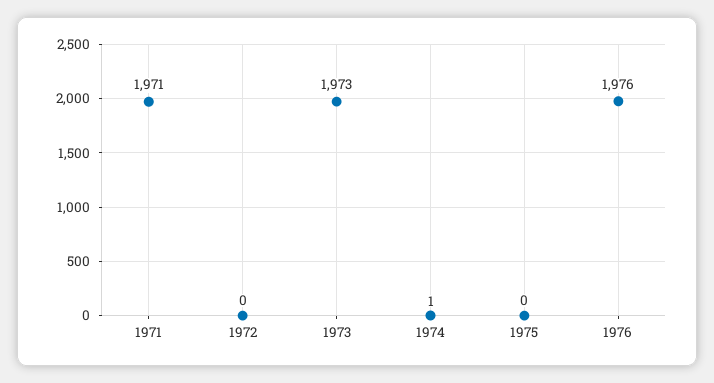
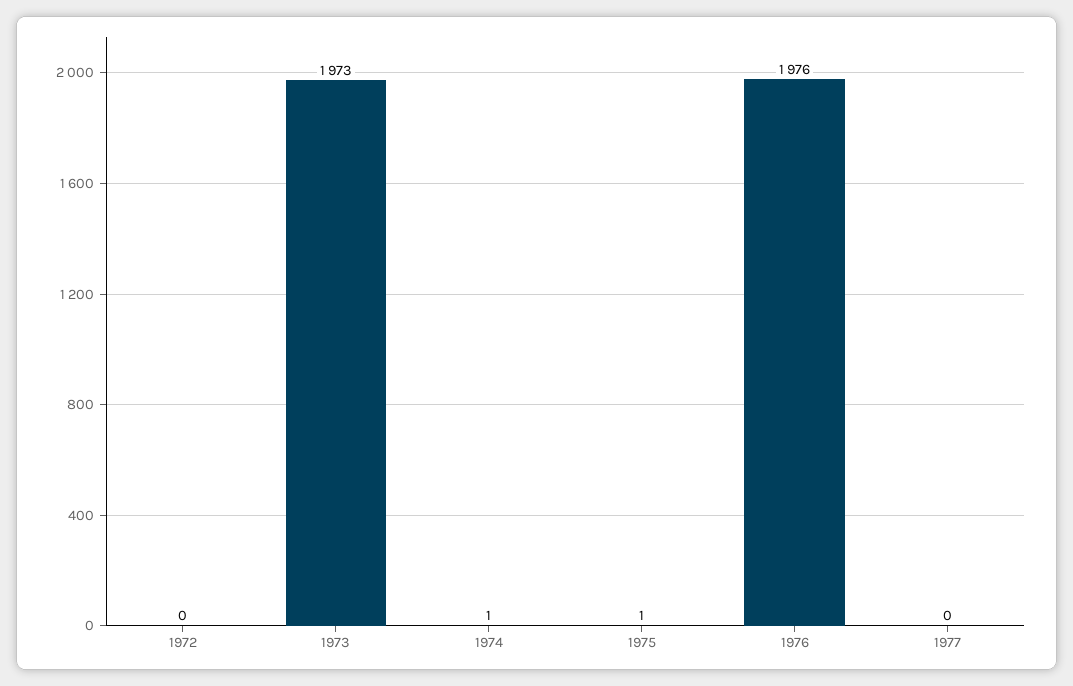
1971: 1971 -> none
1975: 0 -> 1
1977: none -> 0

